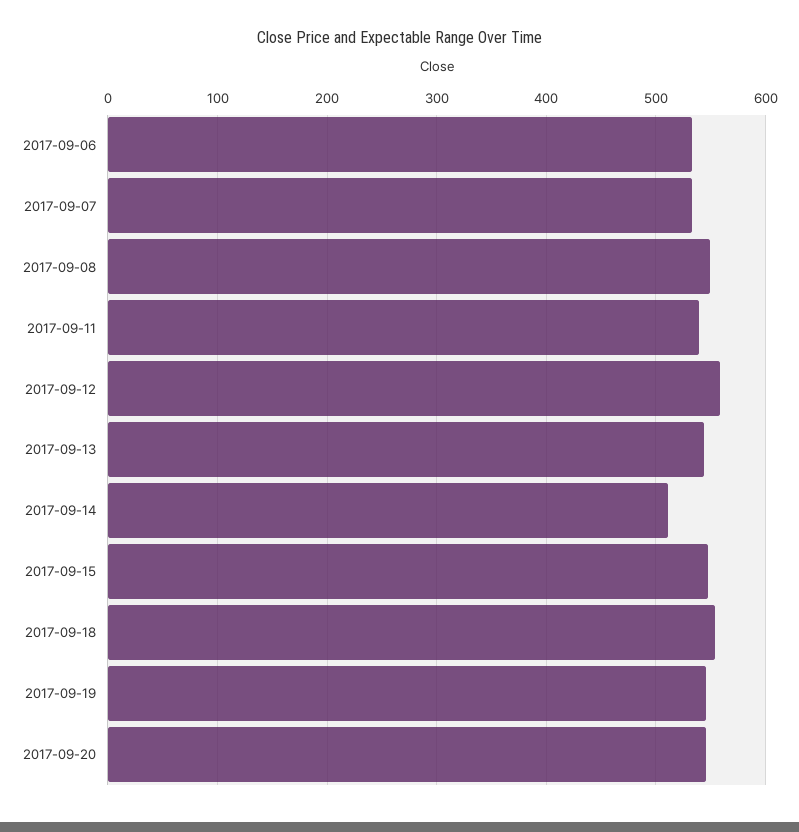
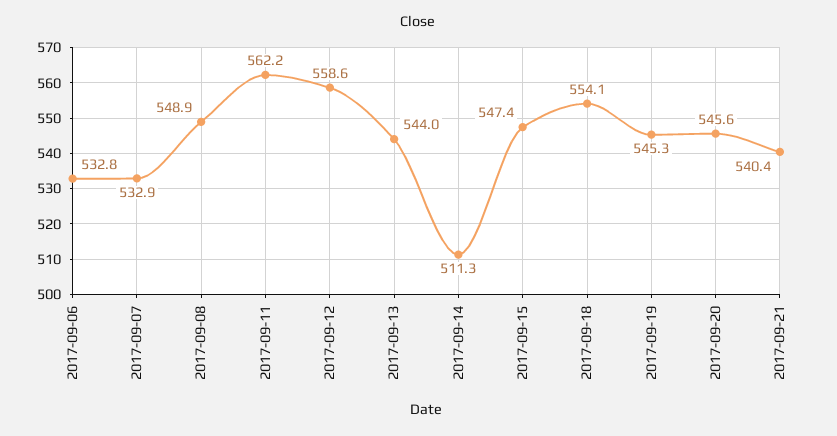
2017-09-11: 540 -> 562.2
2017-09-21: none -> 540.4

